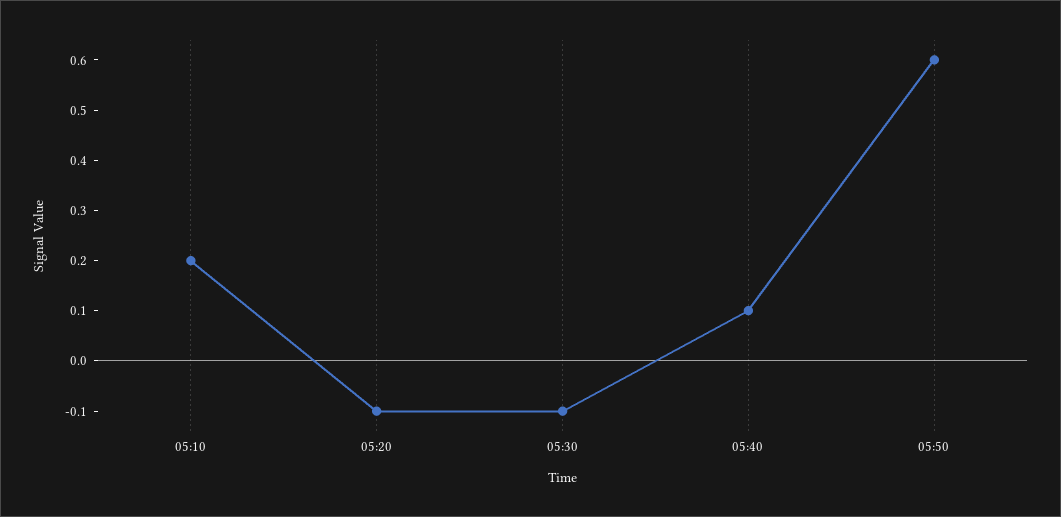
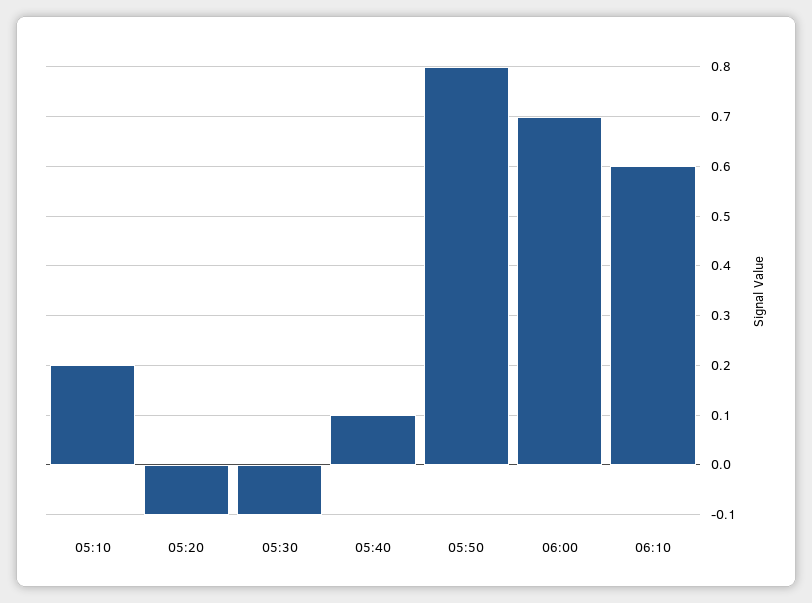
05:50: 0.6 -> 0.8
06:00: none -> 0.7
06:10: none -> 0.6

